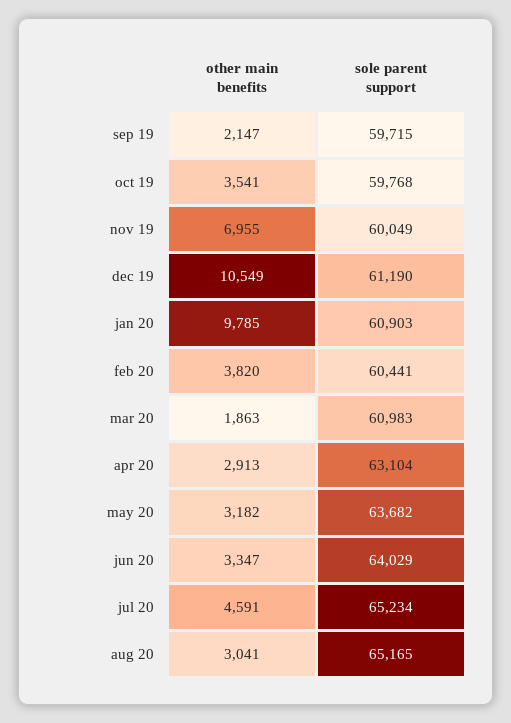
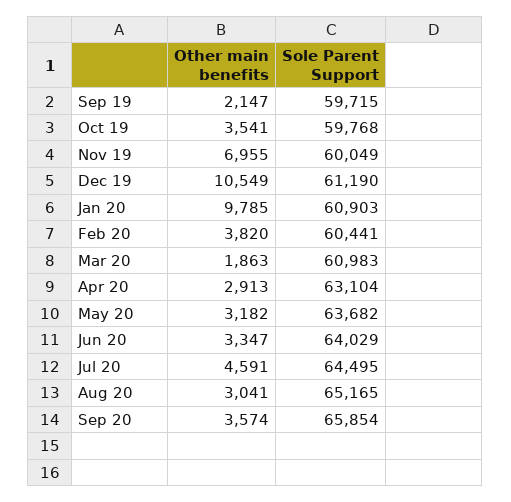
sole parent support, jul 20: 65234 -> 64495
other main benefits, Sep 20: none -> 3574
sole parent support, Sep 20: none -> 65854

